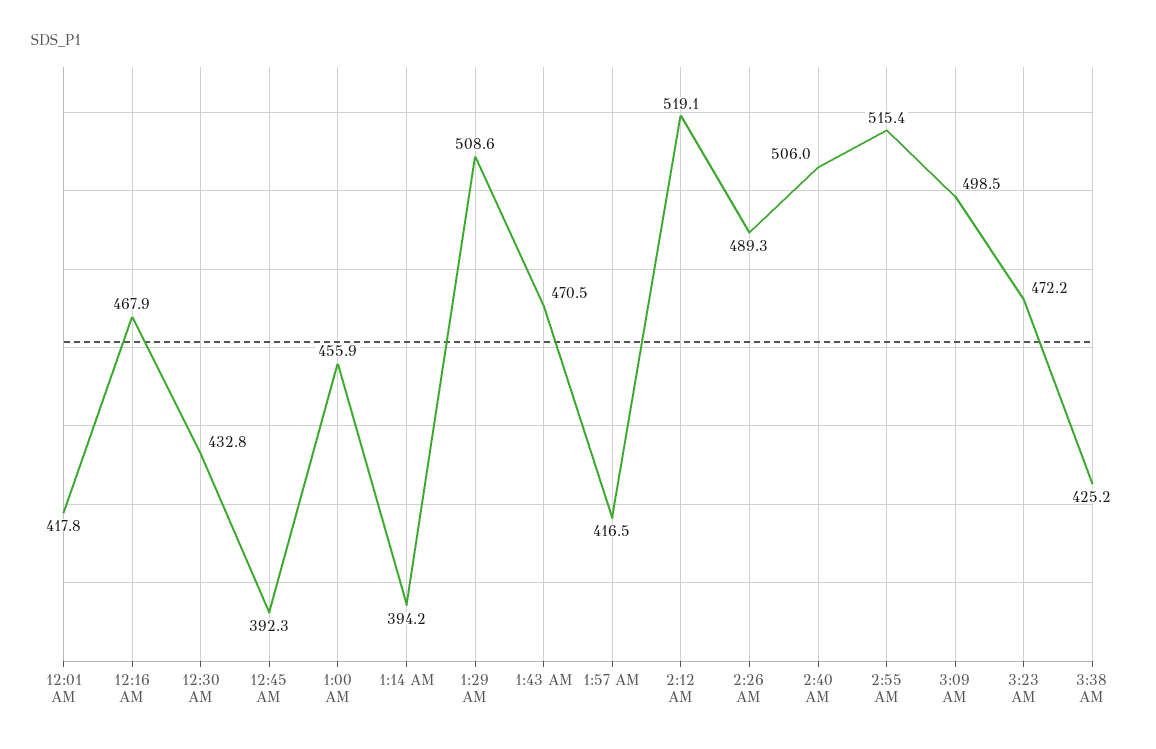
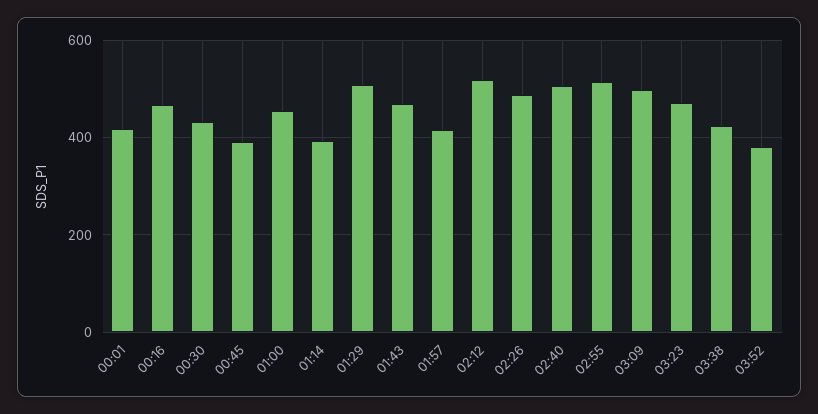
03:52: none -> 380

